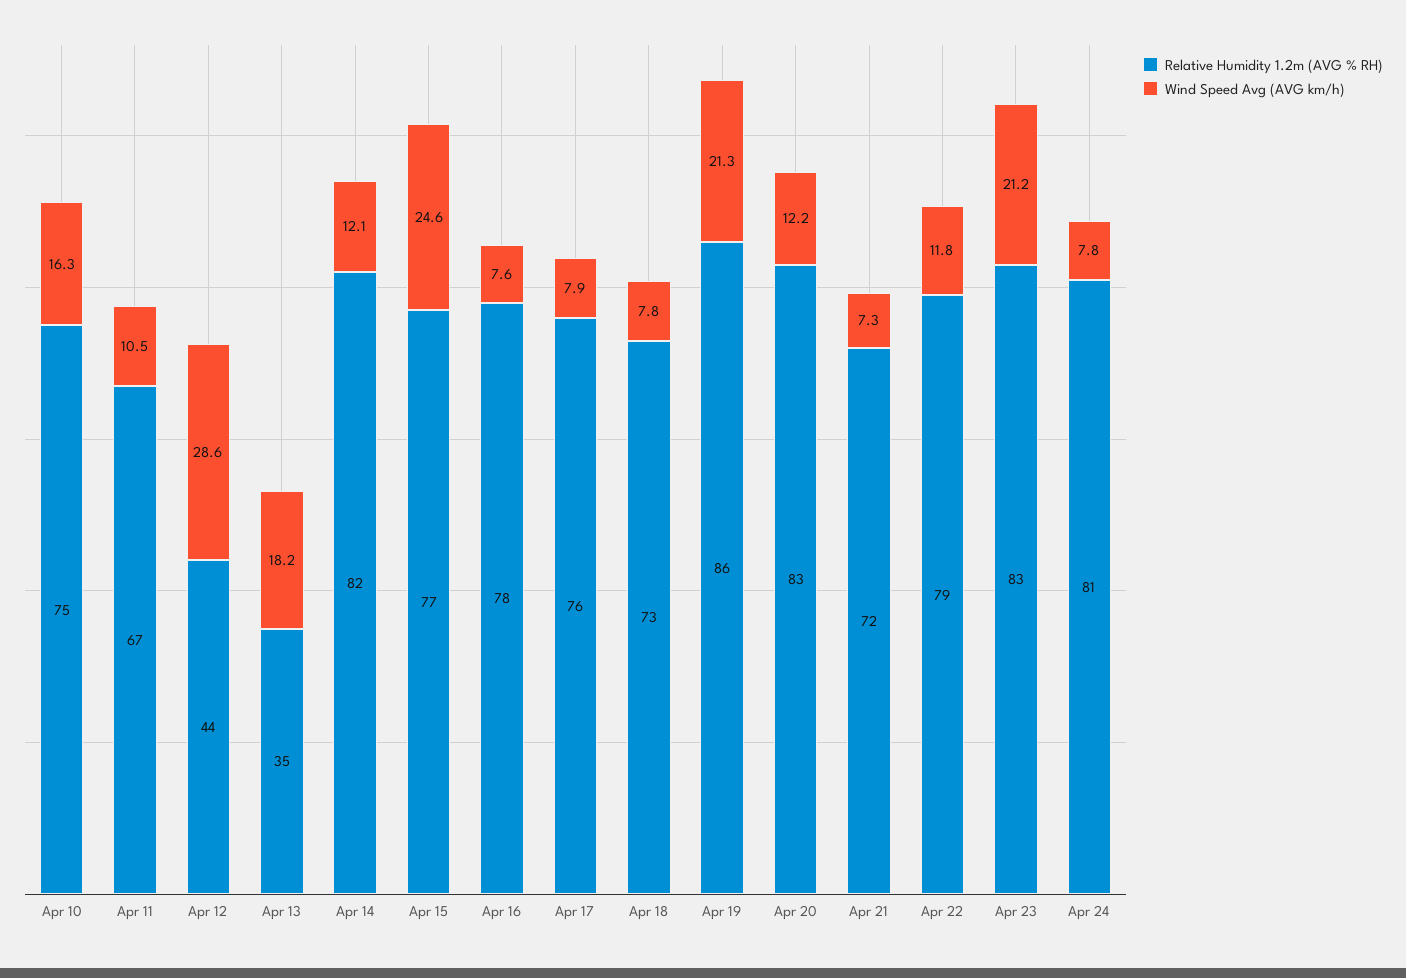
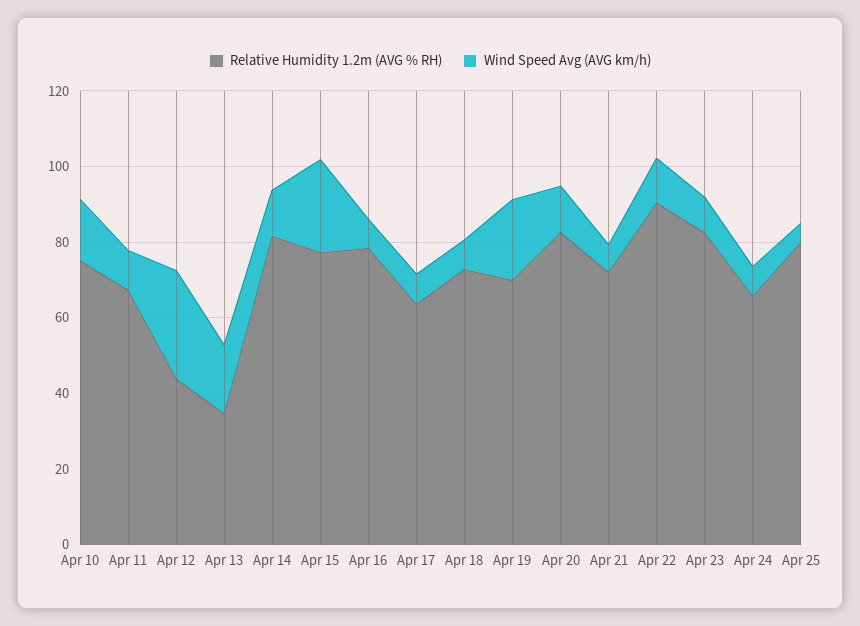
Relative Humidity 1.2m (AVG % RH), Apr 17: 76 -> 65
Relative Humidity 1.2m (AVG % RH), Apr 19: 86 -> 70
Relative Humidity 1.2m (AVG % RH), Apr 22: 79 -> 90
Wind Speed Avg (AVG km/h), Apr 23: 21.2 -> 10
Relative Humidity 1.2m (AVG % RH), Apr 24: 81 -> 65
Relative Humidity 1.2m (AVG % RH), Apr 25: none -> 80
Wind Speed Avg (AVG km/h), Apr 25: none -> 5

